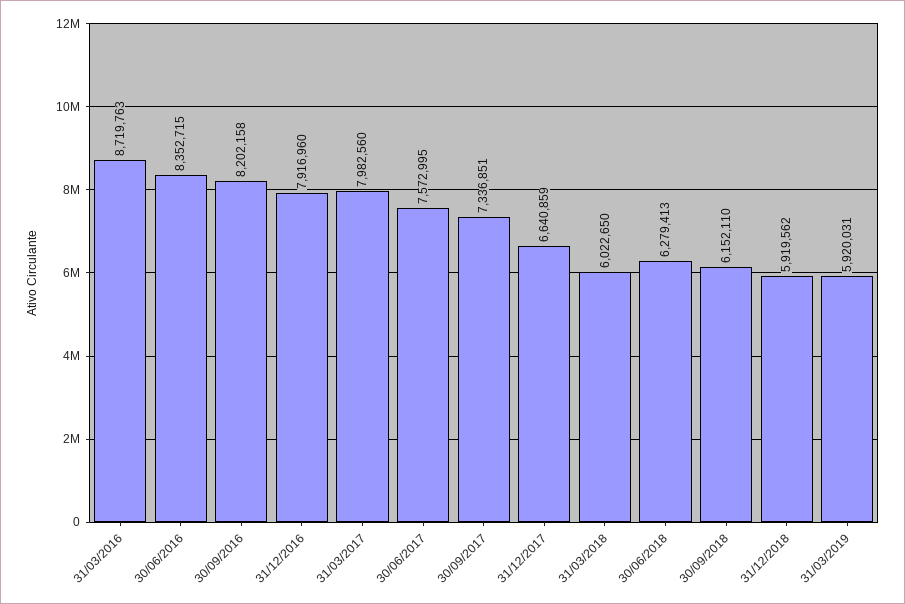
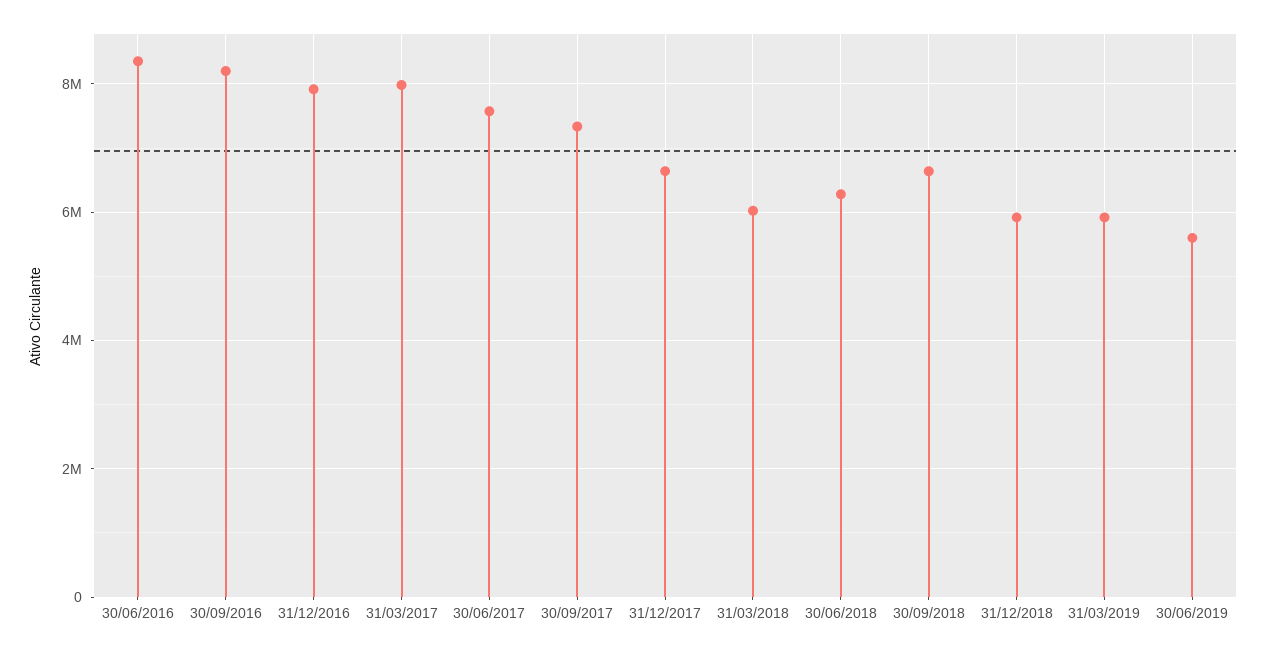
31/03/2016: 8719763 -> none
30/09/2018: 6152110 -> 6600000
30/06/2019: none -> 5600000

